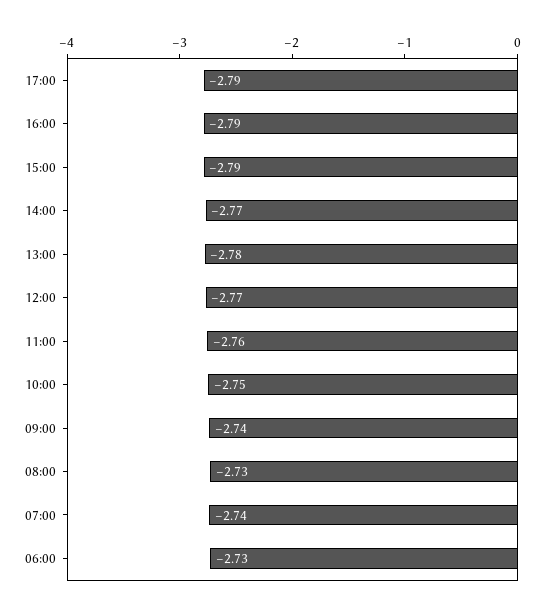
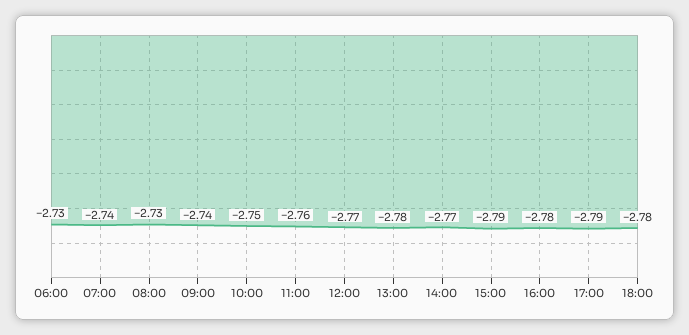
16:00: -2.79 -> -2.78
18:00: none -> -2.78

